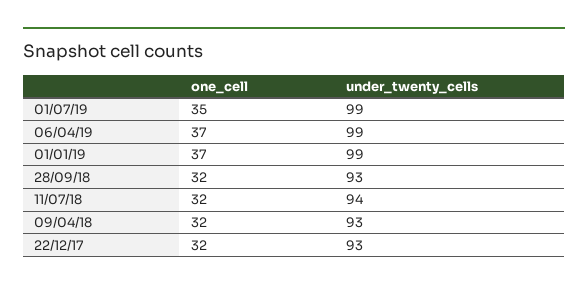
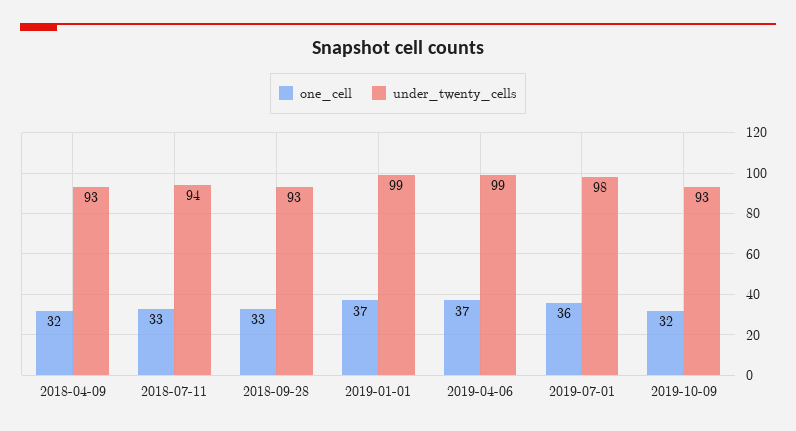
one_cell, 01/07/19: 35 -> 36
under_twenty_cells, 01/07/19: 99 -> 98
one_cell, 28/09/18: 32 -> 33
one_cell, 11/07/18: 32 -> 33
one_cell, 22/12/17: 32 -> none
under_twenty_cells, 22/12/17: 93 -> none
one_cell, 2019-10-09: none -> 32
under_twenty_cells, 2019-10-09: none -> 93

